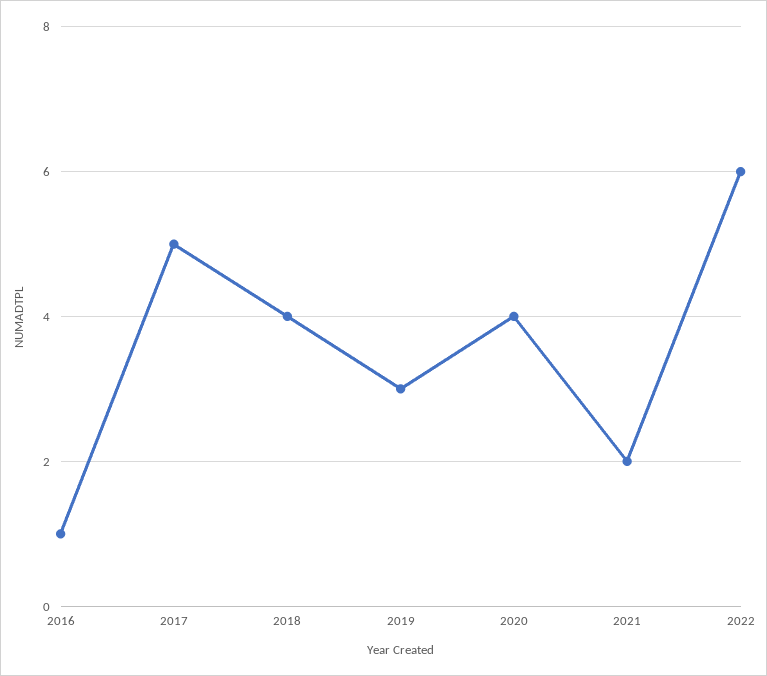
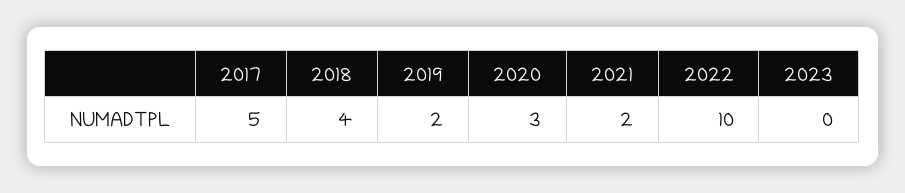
2016: 1 -> none
2019: 3 -> 2
2020: 4 -> 3
2022: 6 -> 10
2023: none -> 0

